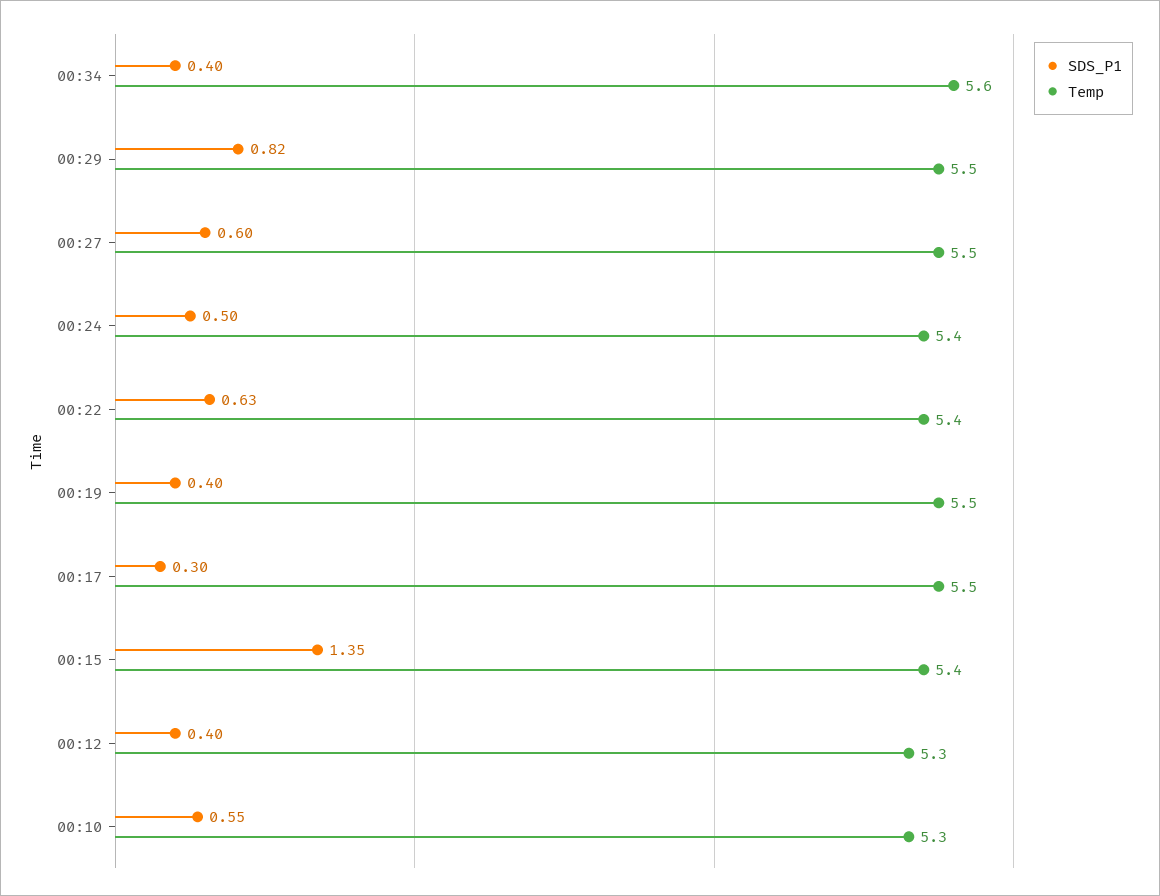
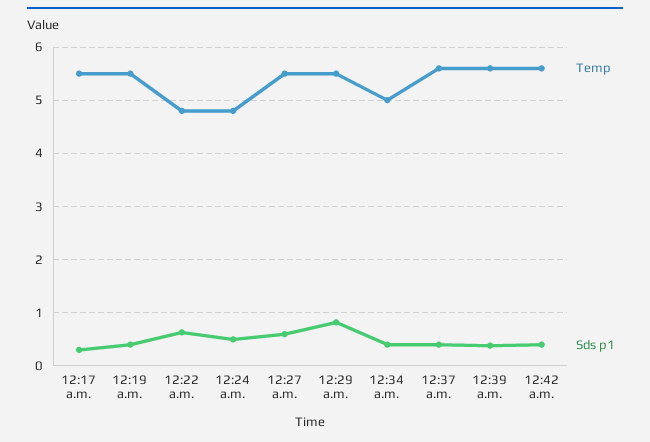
Temp, 00:34: 5.6 -> 5
Temp, 00:24: 5.4 -> 4.8
Temp, 00:22: 5.4 -> 4.8
SDS_P1, 00:15: 1.35 -> none
Temp, 00:15: 5.4 -> none
SDS_P1, 00:12: 0.4 -> none
Temp, 00:12: 5.3 -> none
SDS_P1, 00:10: 0.55 -> none
Temp, 00:10: 5.3 -> none
Temp, 12:37 a.m.: none -> 5.6
SDS_P1, 12:37 a.m.: none -> 0.4
Temp, 12:39 a.m.: none -> 5.6
SDS_P1, 12:39 a.m.: none -> 0.4
Temp, 12:42 a.m.: none -> 5.6
SDS_P1, 12:42 a.m.: none -> 0.4

